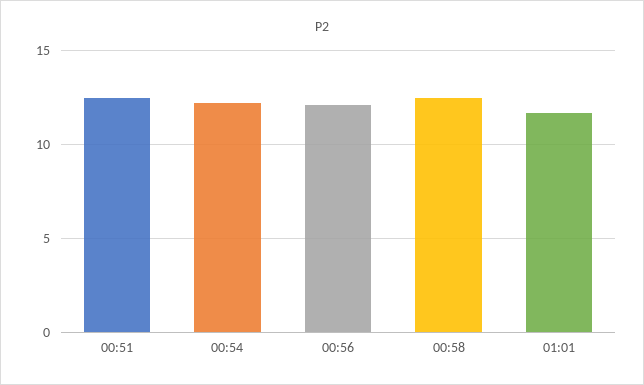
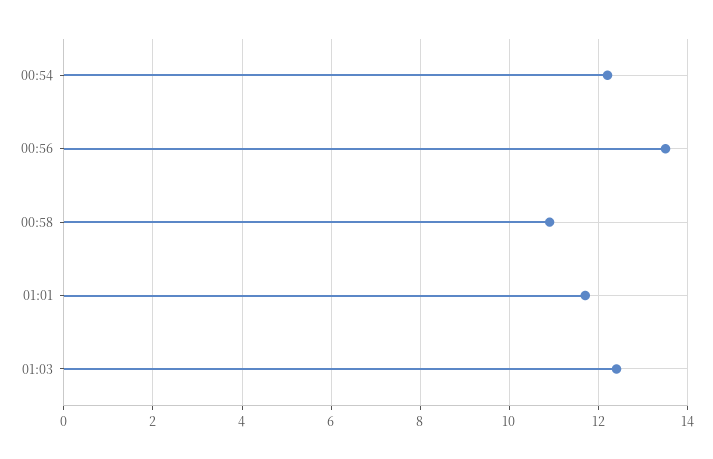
00:51: 12.5 -> none
00:56: 12 -> 13.5
00:58: 12.5 -> 11
01:03: none -> 12.5

